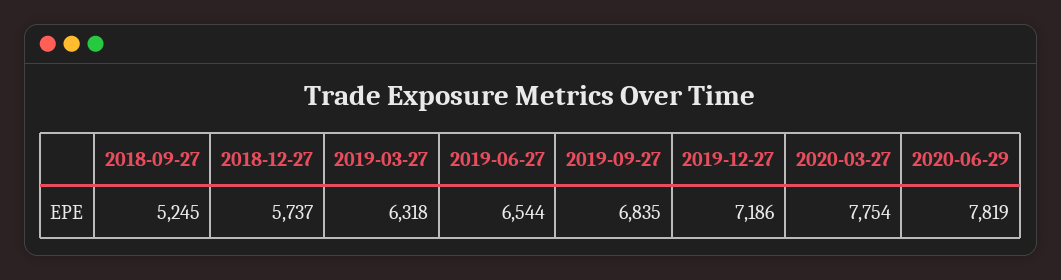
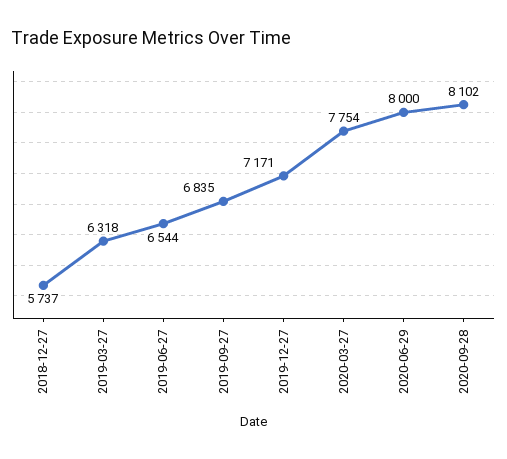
2018-09-27: 5245 -> none
2019-12-27: 7186 -> 7171
2020-06-29: 7819 -> 8000
2020-09-28: none -> 8102

